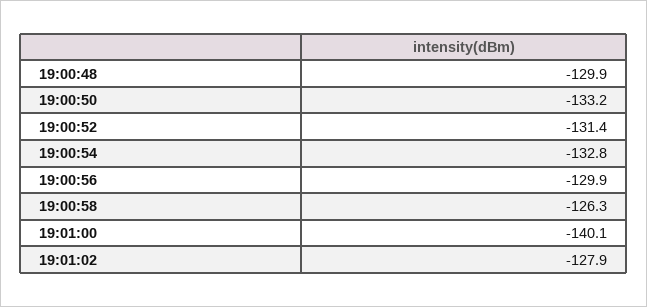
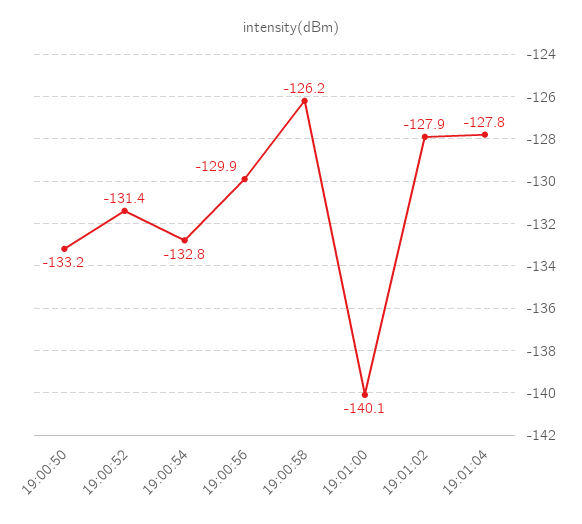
19:00:48: -129.9 -> none
19:00:58: -126.3 -> -126.2
19:01:04: none -> -127.8

